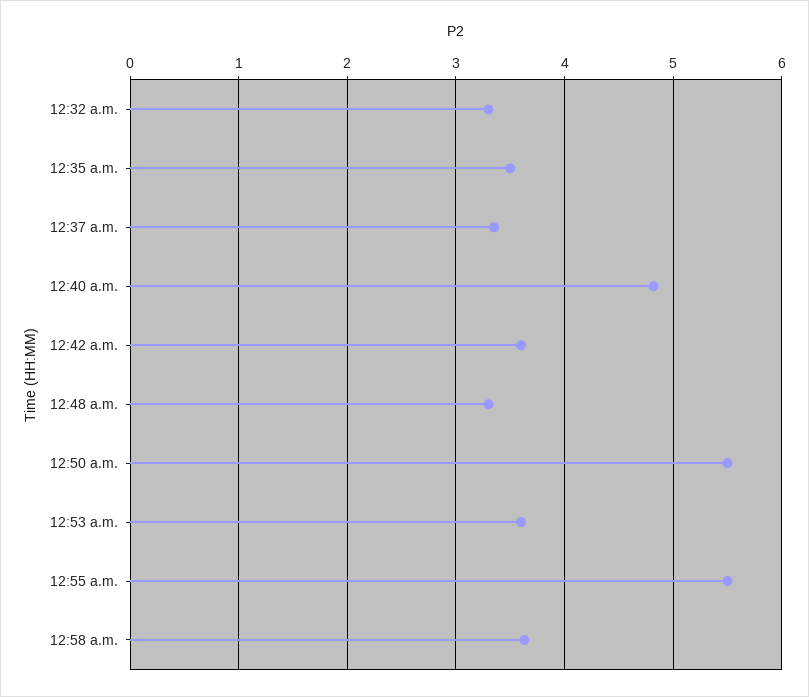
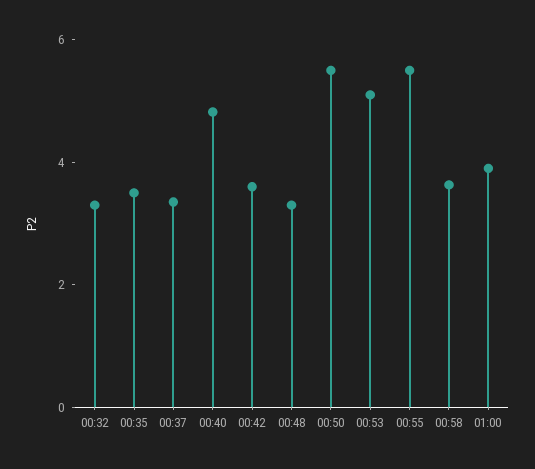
12:53 a.m.: 3.6 -> 5
01:00: none -> 4

